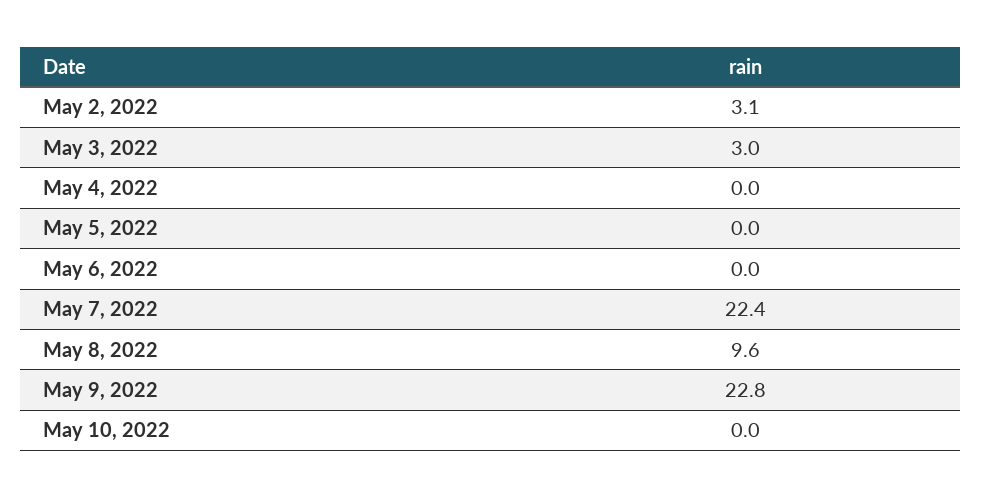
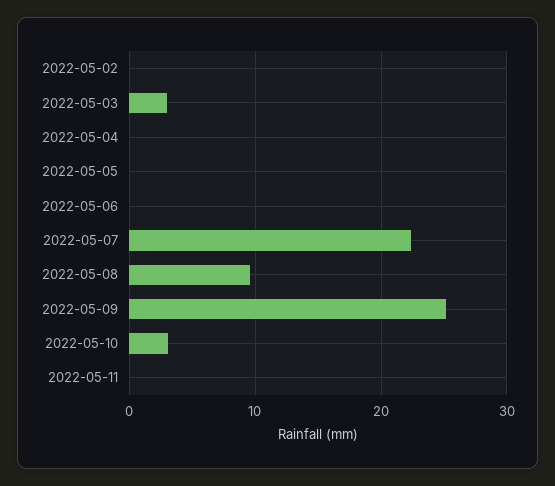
May 2, 2022: 3.1 -> 0
May 9, 2022: 22.8 -> 25
May 10, 2022: 0 -> 3
2022-05-11: none -> 0

